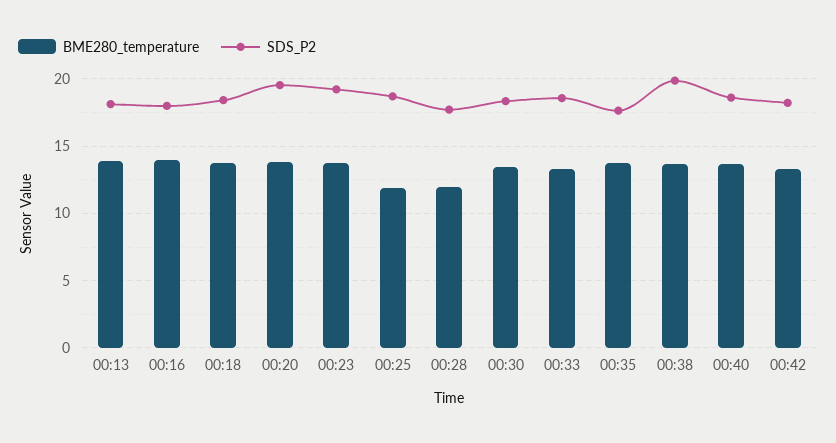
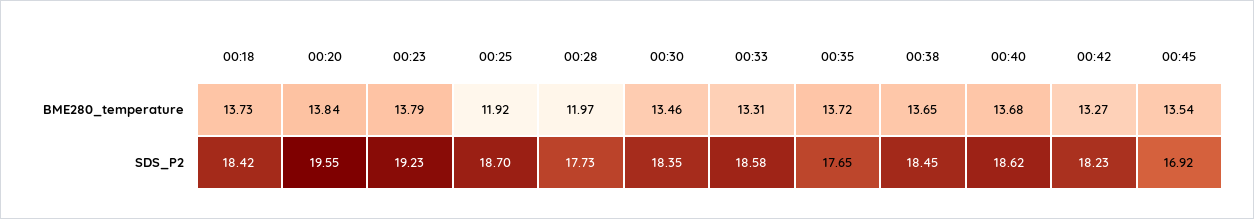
BME280_temperature, 00:13: 14 -> none
SDS_P2, 00:13: 18 -> none
BME280_temperature, 00:16: 14 -> none
SDS_P2, 00:16: 18 -> none
SDS_P2, 00:38: 20 -> 18.45
BME280_temperature, 00:45: none -> 13.54
SDS_P2, 00:45: none -> 16.92

